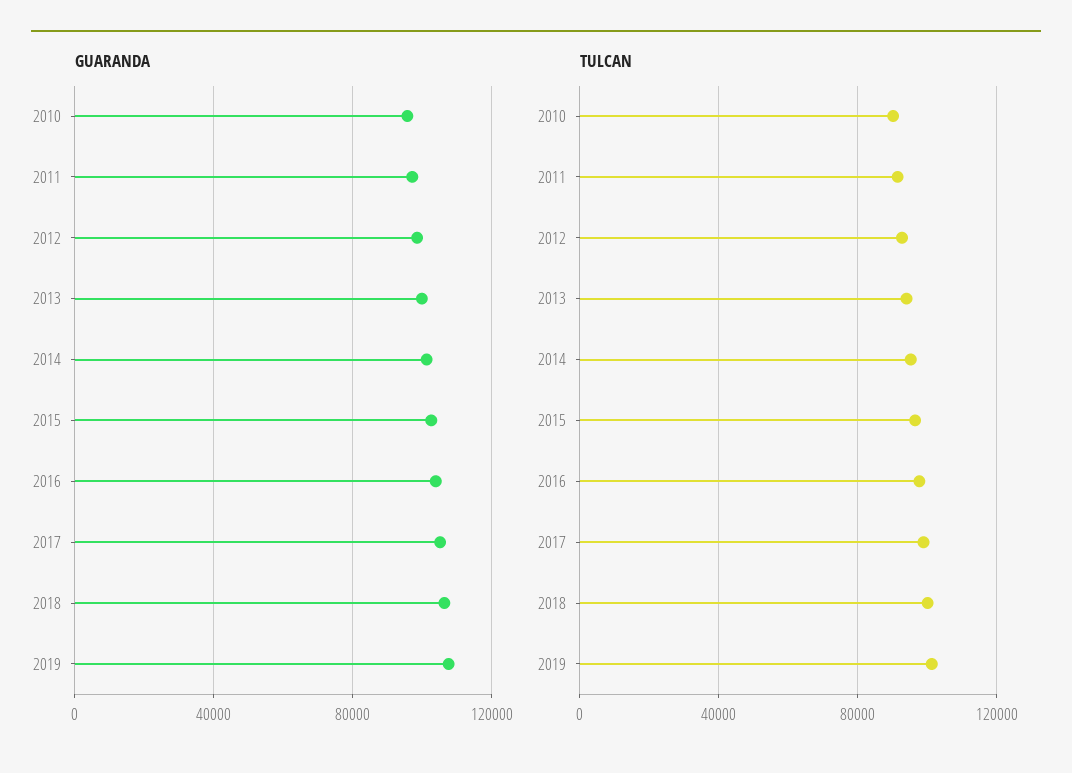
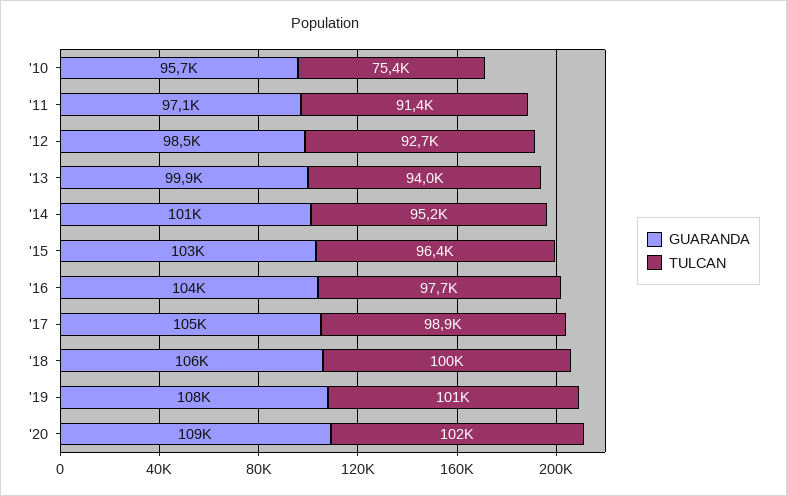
TULCAN, 2010: 90000 -> 75400
GUARANDA, '20: none -> 109000
TULCAN, '20: none -> 102000

